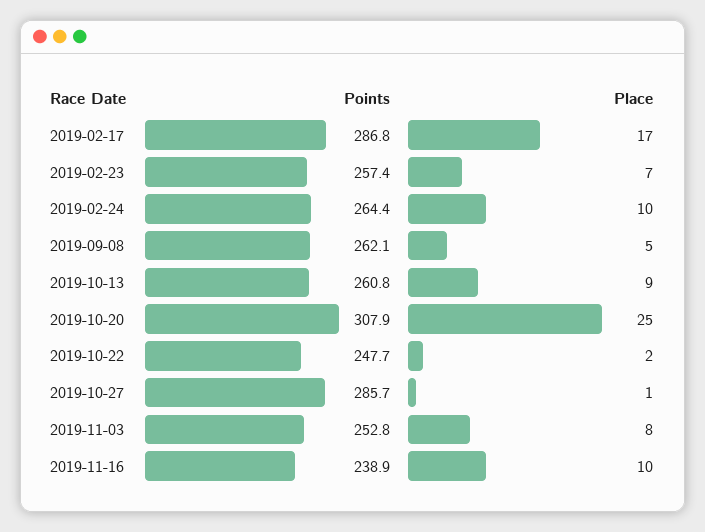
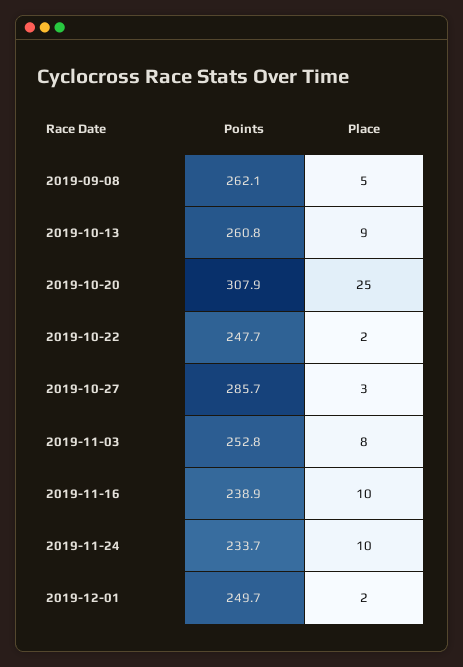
Points, 2019-02-17: 286.8 -> none
Place, 2019-02-17: 17 -> none
Points, 2019-02-23: 257.4 -> none
Place, 2019-02-23: 7 -> none
Points, 2019-02-24: 264.4 -> none
Place, 2019-02-24: 10 -> none
Place, 2019-10-27: 1 -> 3
Points, 2019-11-24: none -> 233.7
Place, 2019-11-24: none -> 10
Points, 2019-12-01: none -> 249.7
Place, 2019-12-01: none -> 2

